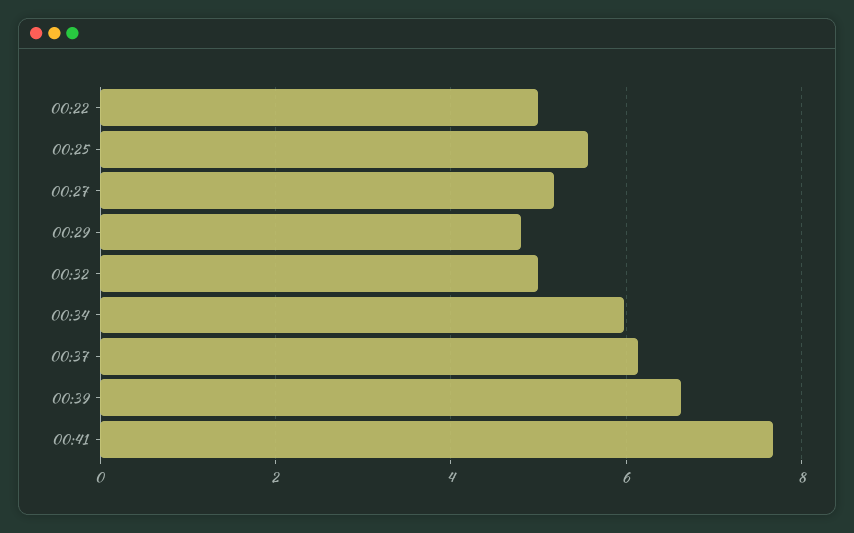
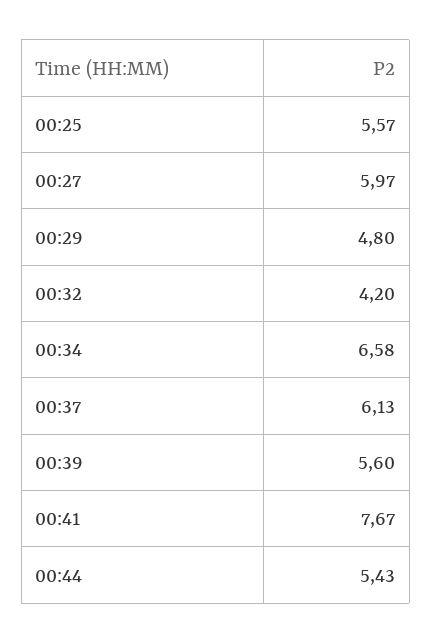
00:22: 5 -> none
00:27: 5.2 -> 5.97
00:32: 5 -> 4.2
00:34: 6 -> 6.58
00:39: 6.6 -> 5.6
00:44: none -> 5.43

